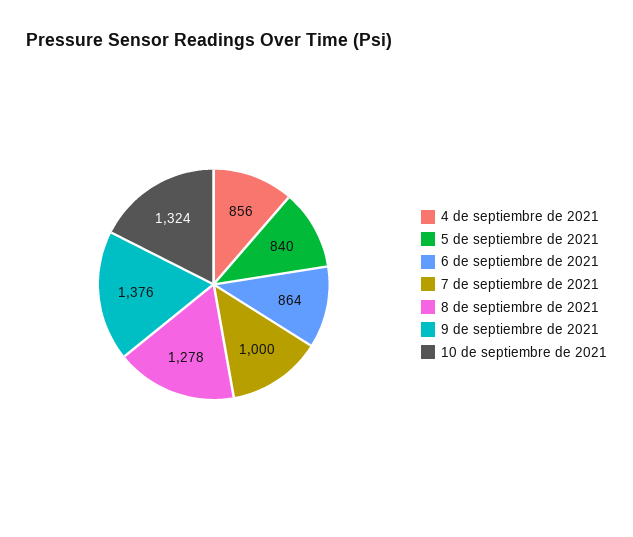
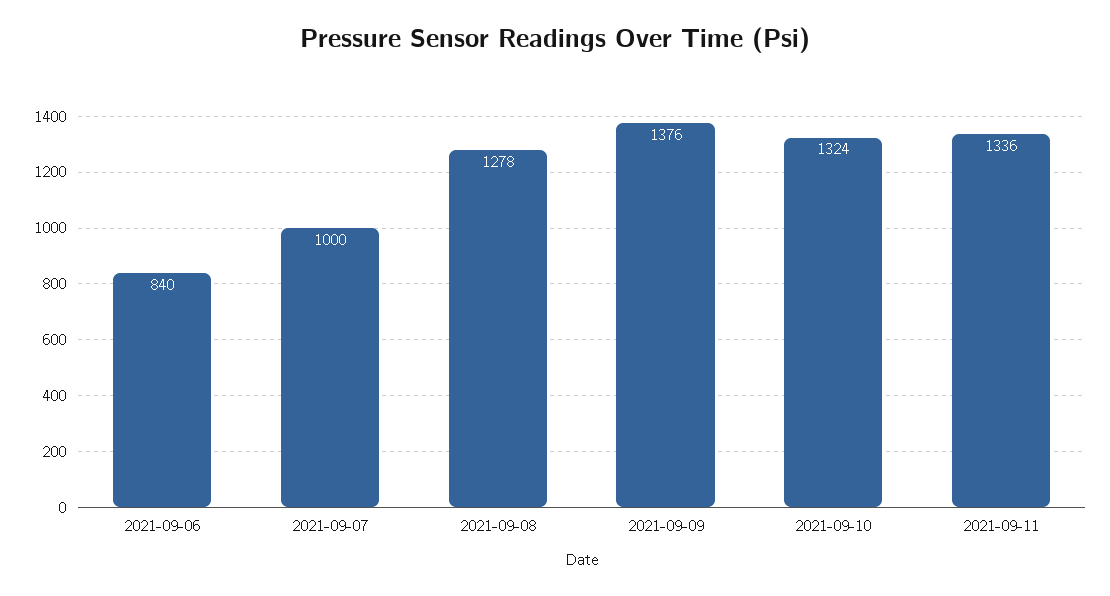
4 de septiembre de 2021: 856 -> none
5 de septiembre de 2021: 840 -> none
6 de septiembre de 2021: 864 -> 840
2021-09-11: none -> 1336

